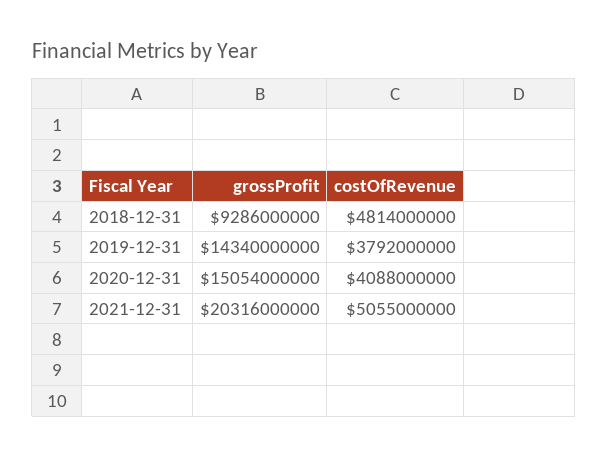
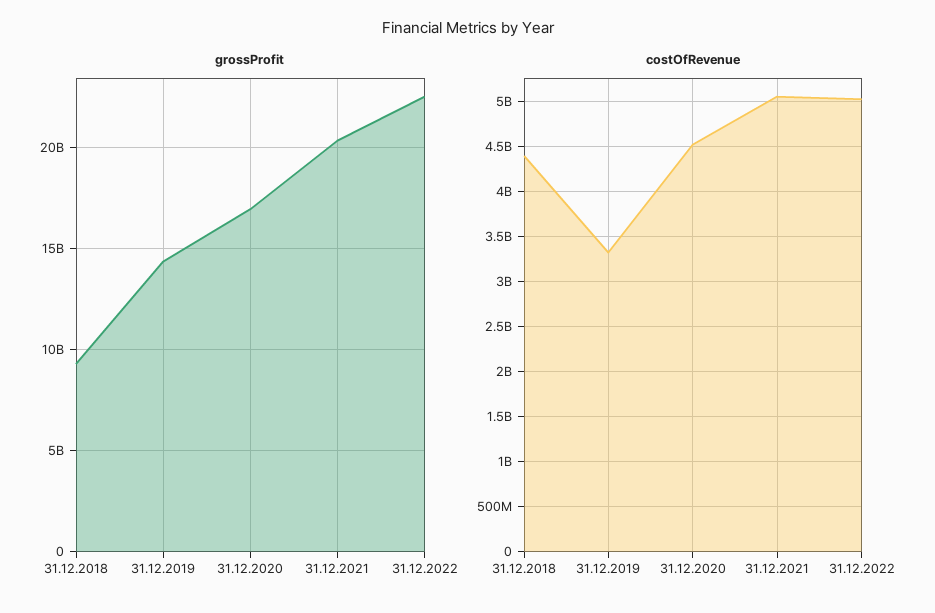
costOfRevenue, 2018-12-31: 4814000000 -> 4400000000
costOfRevenue, 2019-12-31: 3792000000 -> 3300000000
grossProfit, 2020-12-31: 15054000000 -> 17000000000
costOfRevenue, 2020-12-31: 4088000000 -> 4500000000
grossProfit, 31.12.2022: none -> 22500000000
costOfRevenue, 31.12.2022: none -> 5000000000

